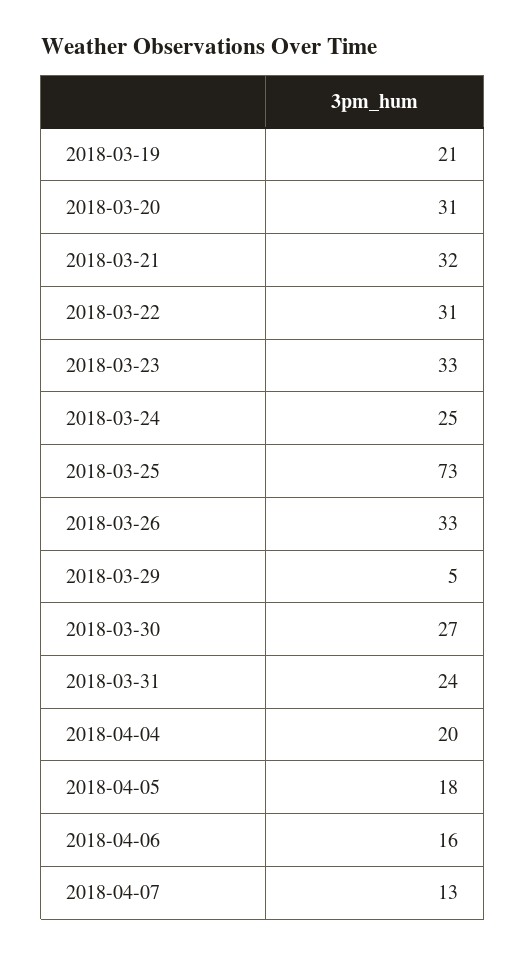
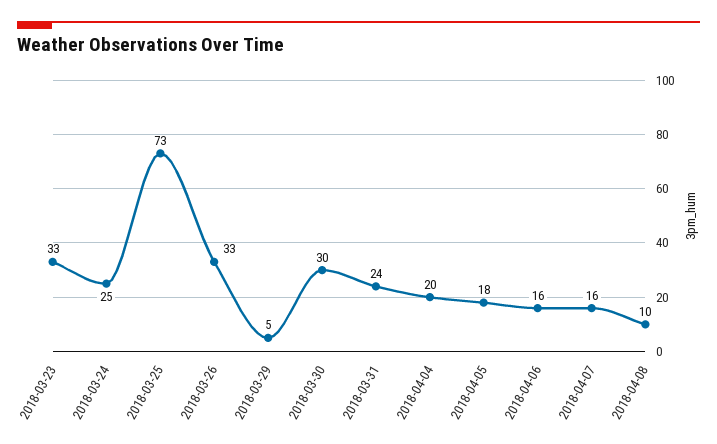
2018-03-19: 21 -> none
2018-03-20: 31 -> none
2018-03-21: 32 -> none
2018-03-22: 31 -> none
2018-03-30: 27 -> 30
2018-04-07: 13 -> 16
2018-04-08: none -> 10

